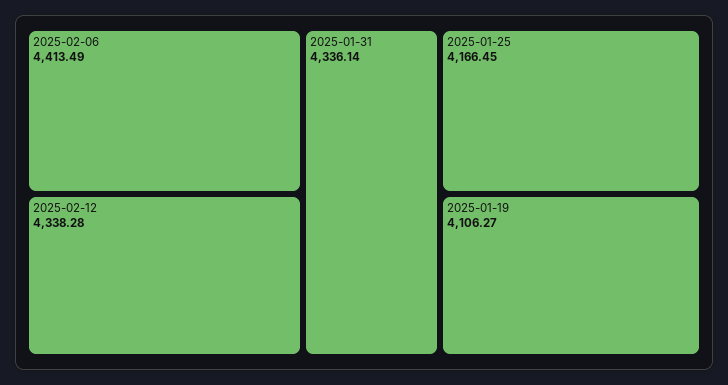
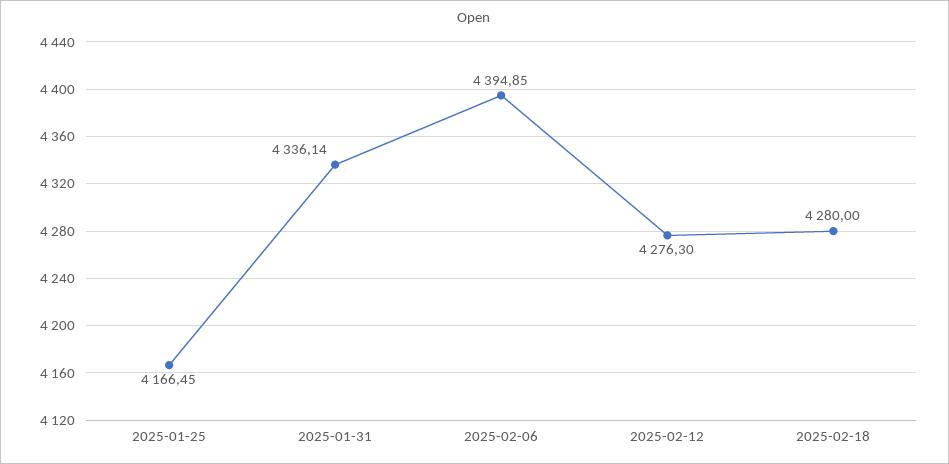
2025-02-06: 4413.49 -> 4394.85
2025-02-12: 4338.28 -> 4276.3
2025-01-19: 4106.27 -> none
2025-02-18: none -> 4280

